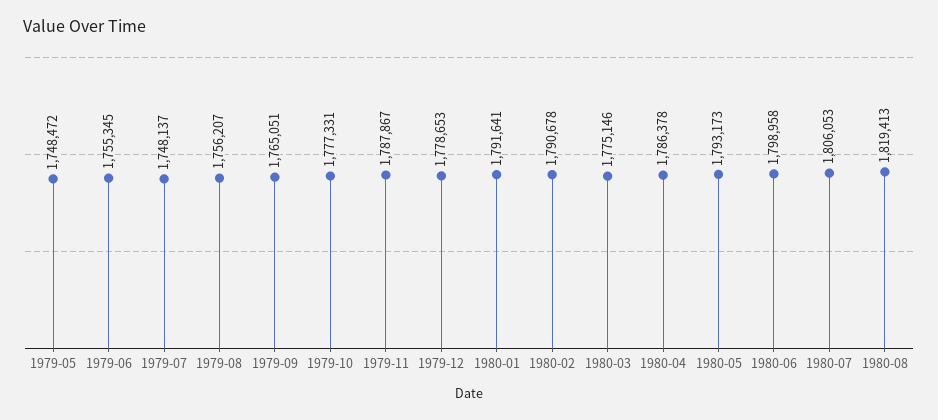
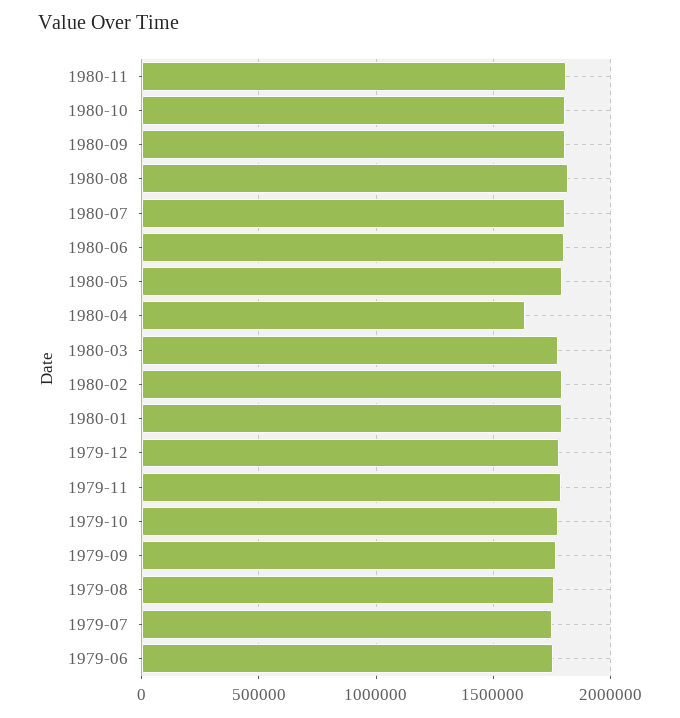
1979-05: 1748472 -> none
1980-04: 1786378 -> 1650000
1980-11: none -> 1800000
1980-10: none -> 1800000
1980-09: none -> 1800000

